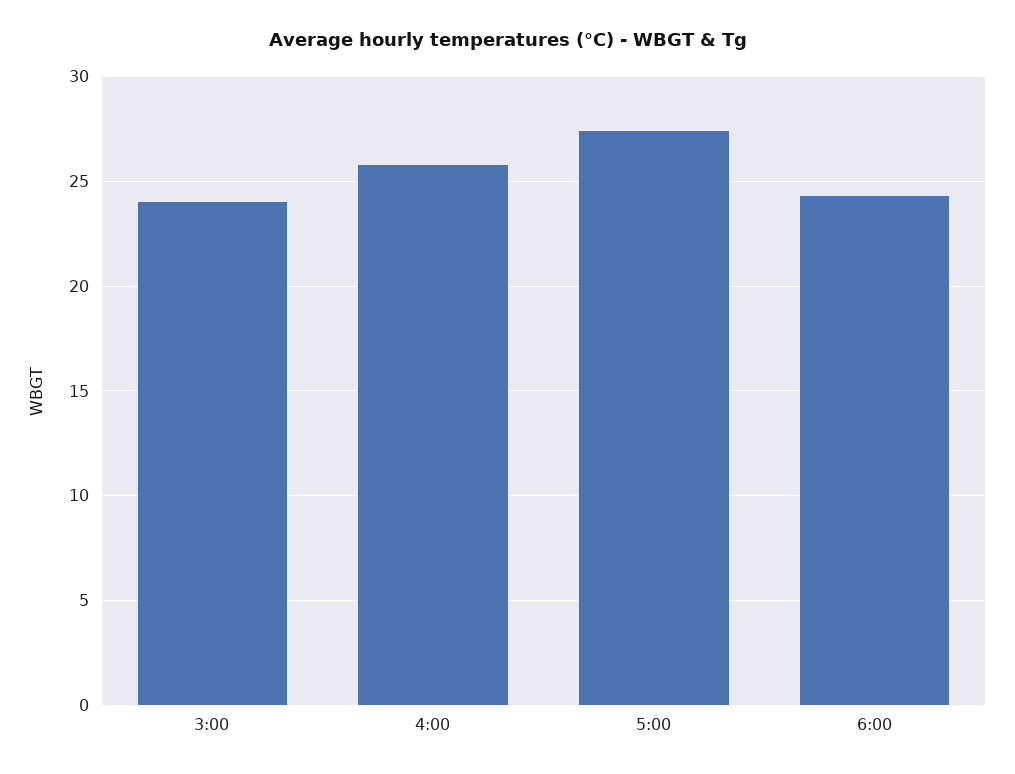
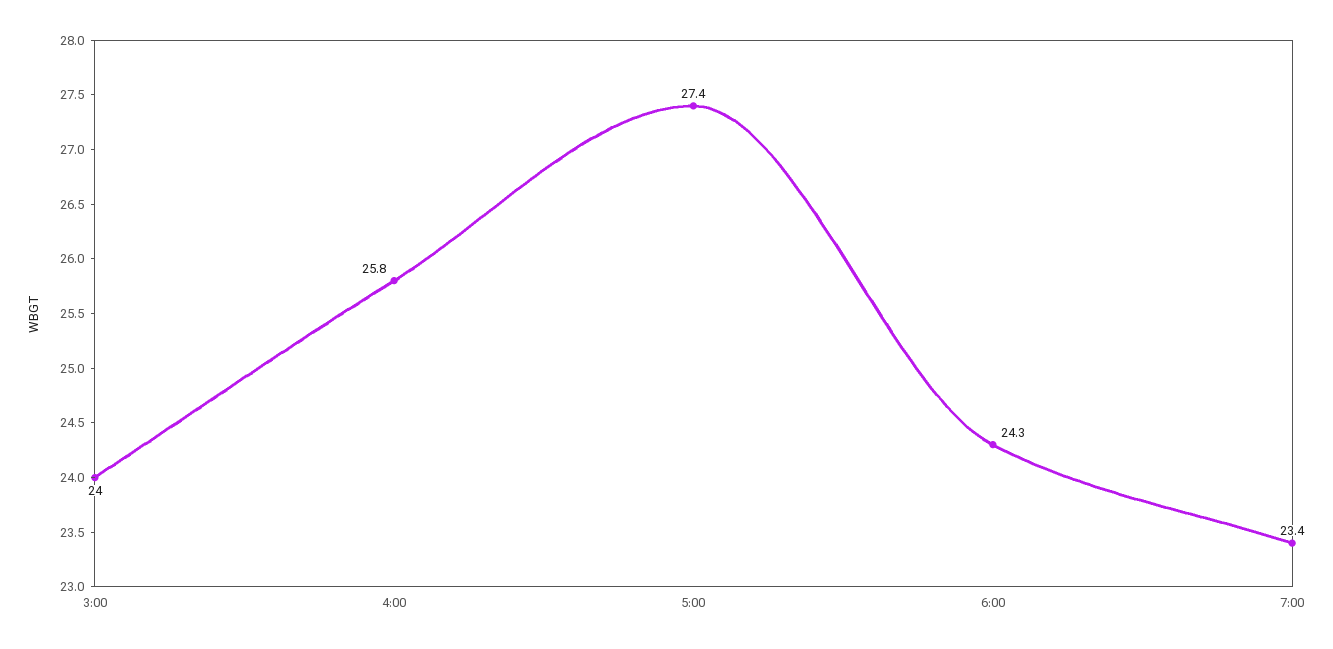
7:00: none -> 23.4

